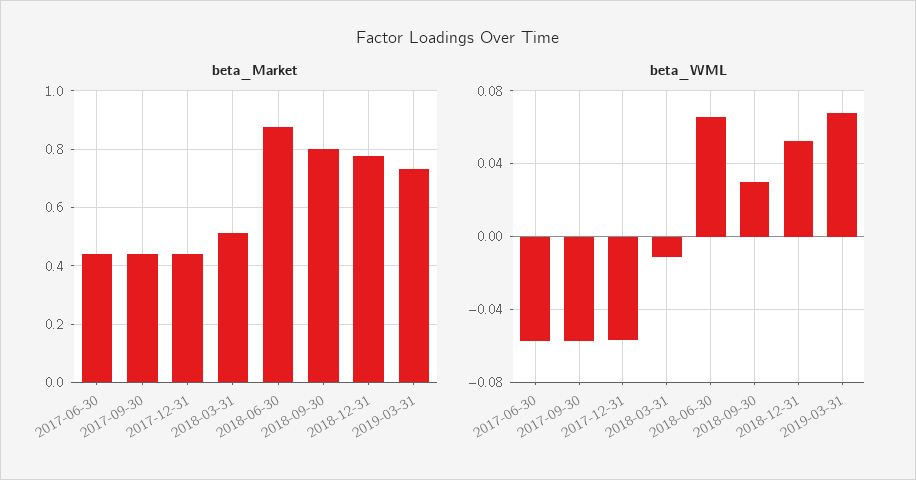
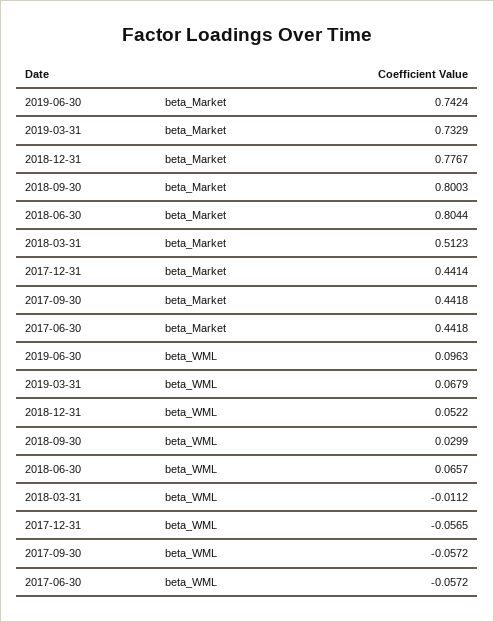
beta_Market, 2018-06-30: 0.875 -> 0.8044
beta_Market, 2019-06-30: none -> 0.7424
beta_WML, 2019-06-30: none -> 0.0963

